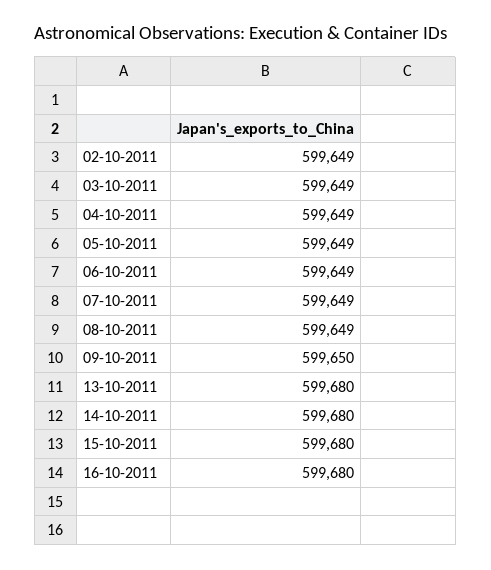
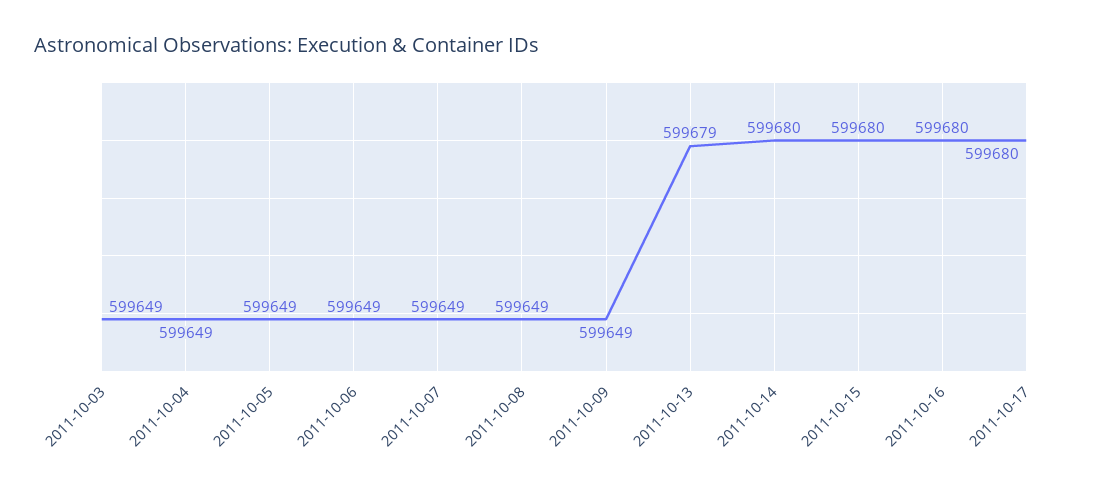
02-10-2011: 599649 -> none
09-10-2011: 599650 -> 599649
13-10-2011: 599680 -> 599679
2011-10-17: none -> 599680

